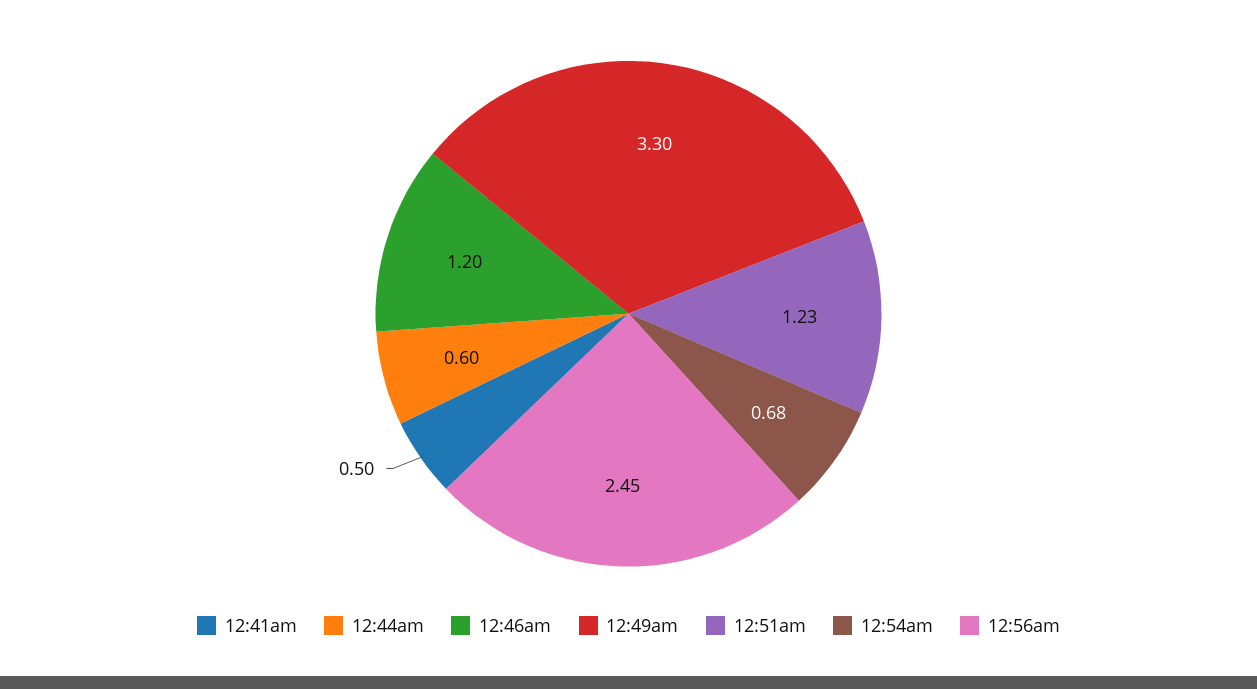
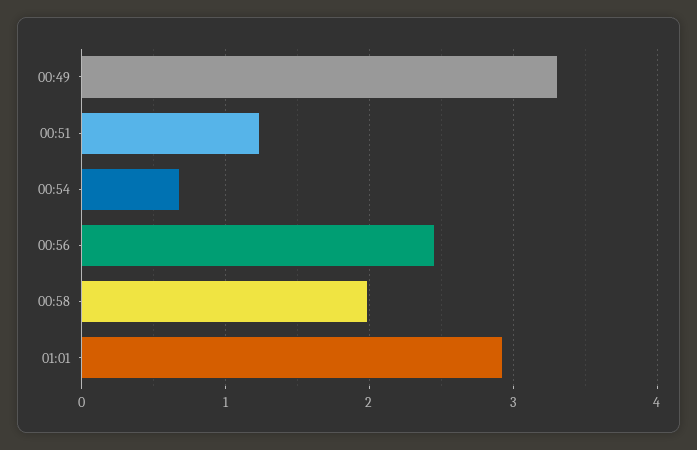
12:41am: 0.5 -> none
12:44am: 0.6 -> none
12:46am: 1.2 -> none
00:58: none -> 2
01:01: none -> 2.9

